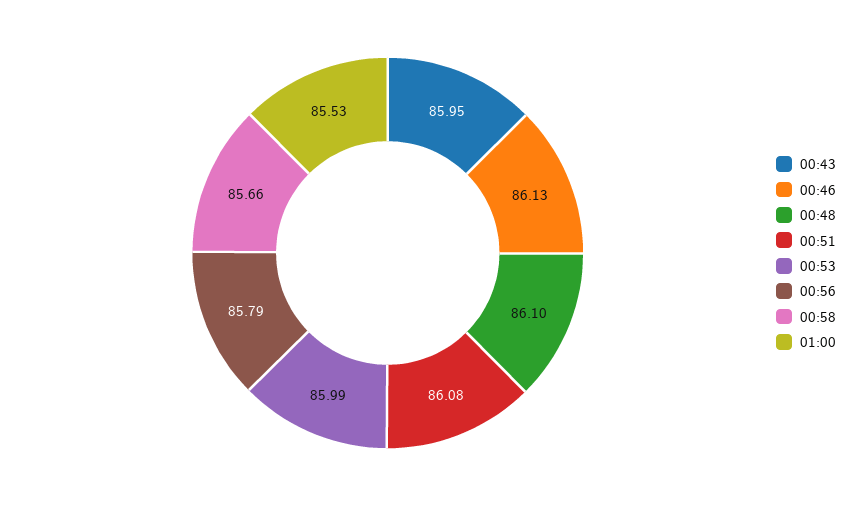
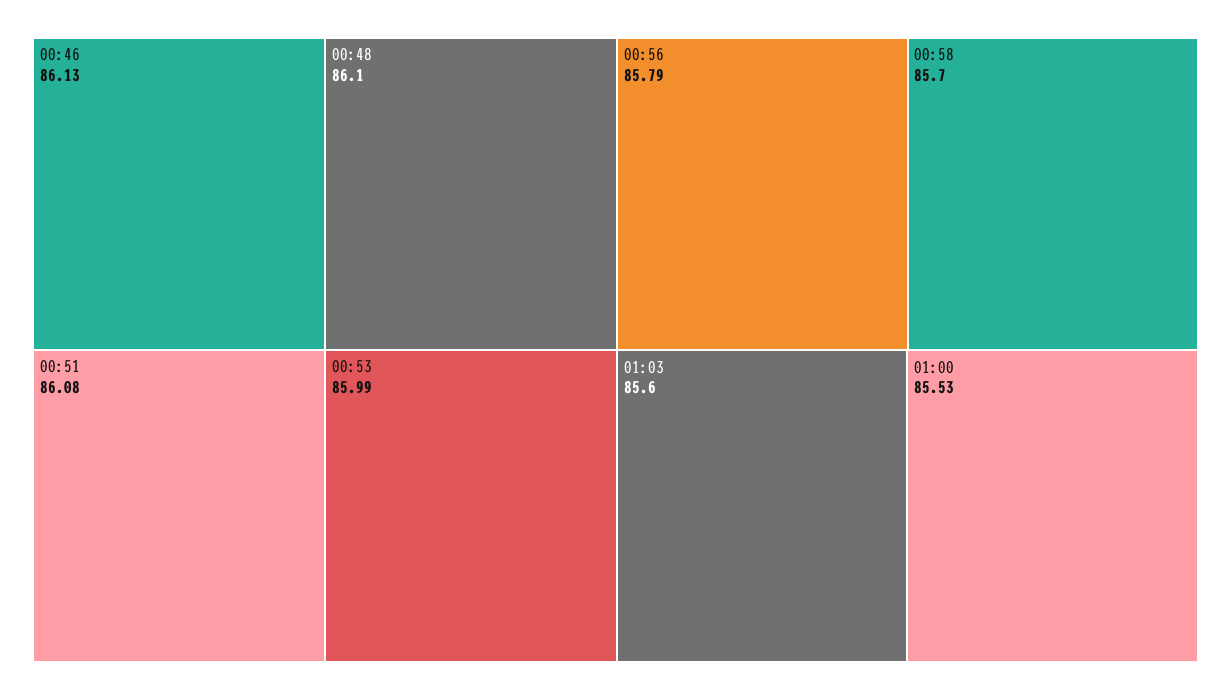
00:43: 85.95 -> none
00:58: 85.66 -> 85.7
01:03: none -> 85.6

